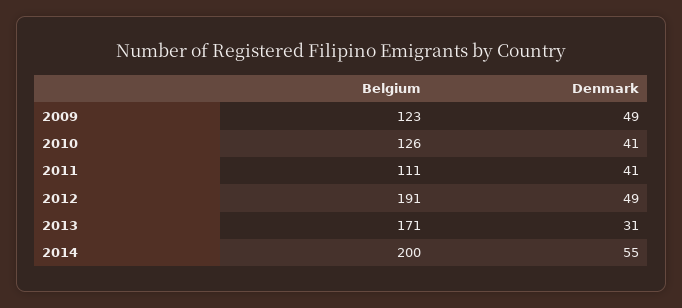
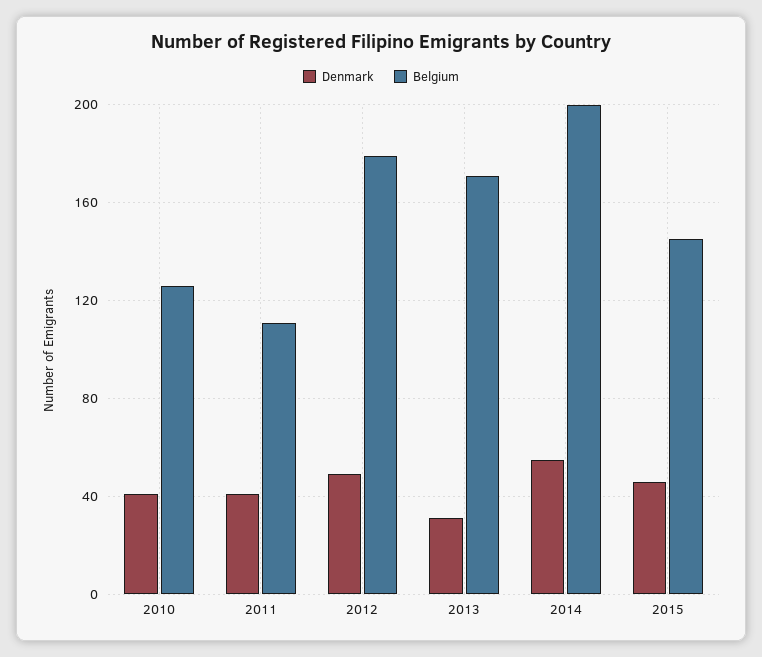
Belgium, 2009: 123 -> none
Denmark, 2009: 49 -> none
Belgium, 2012: 191 -> 180
Denmark, 2015: none -> 45
Belgium, 2015: none -> 145

